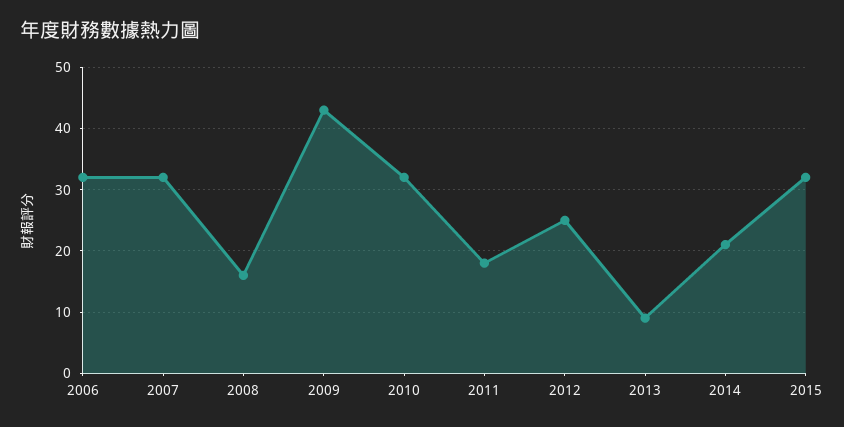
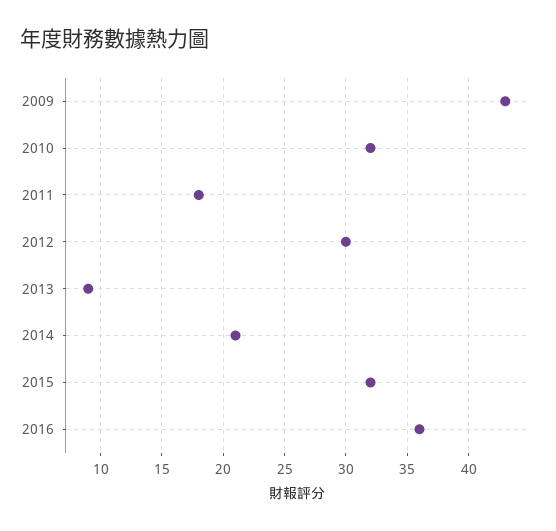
2006: 32 -> none
2007: 32 -> none
2008: 16 -> none
2012: 25 -> 30
2016: none -> 36

